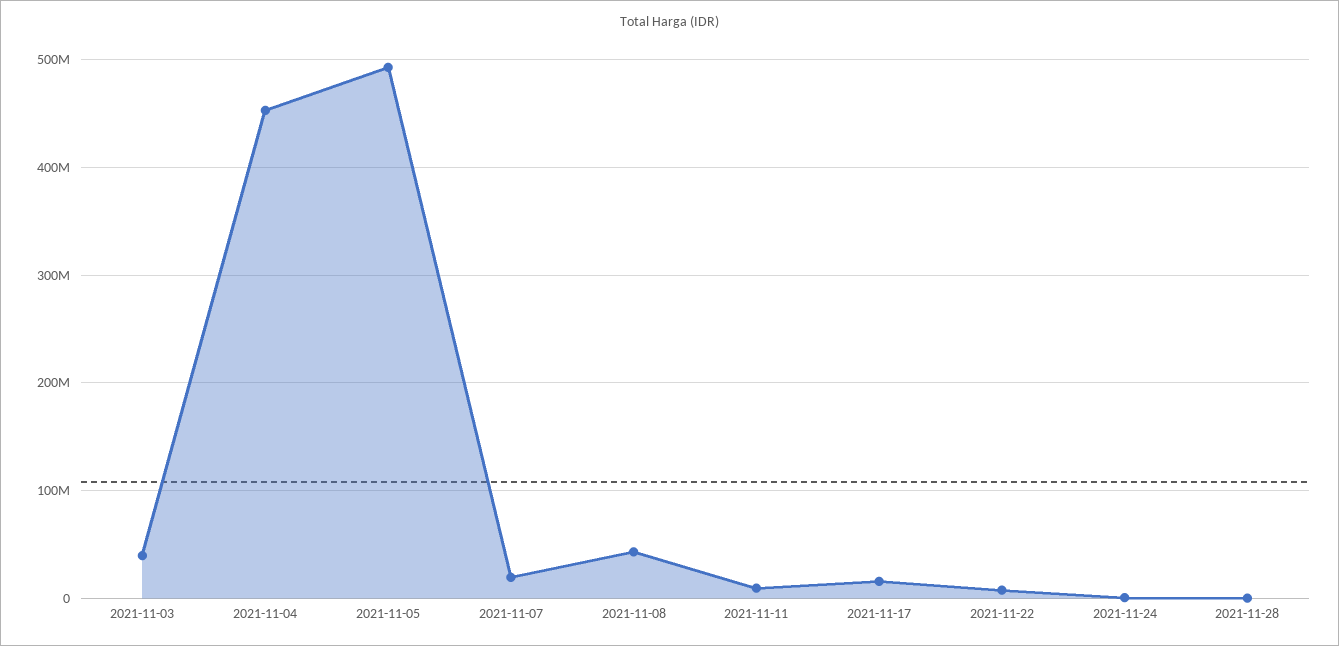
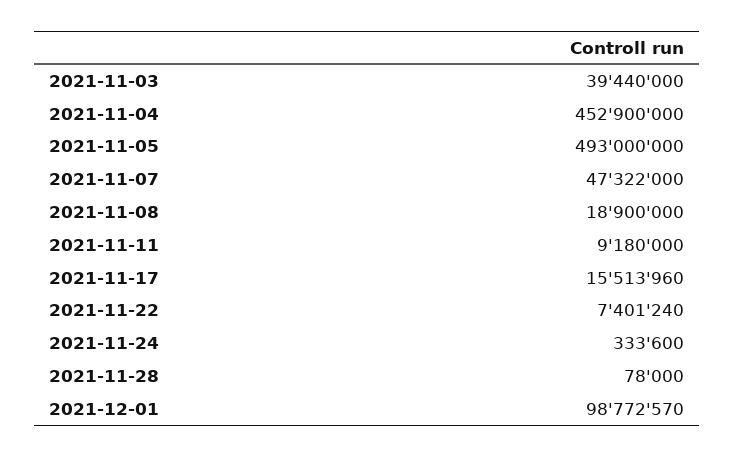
2021-11-07: 20000000 -> 47322000
2021-11-08: 40000000 -> 18900000
2021-12-01: none -> 98772570

